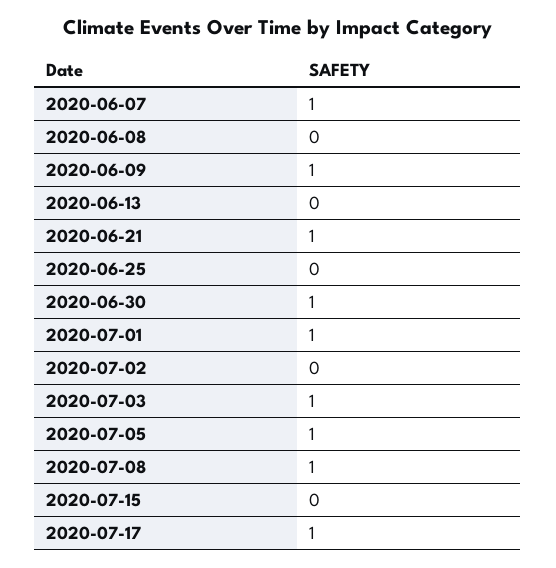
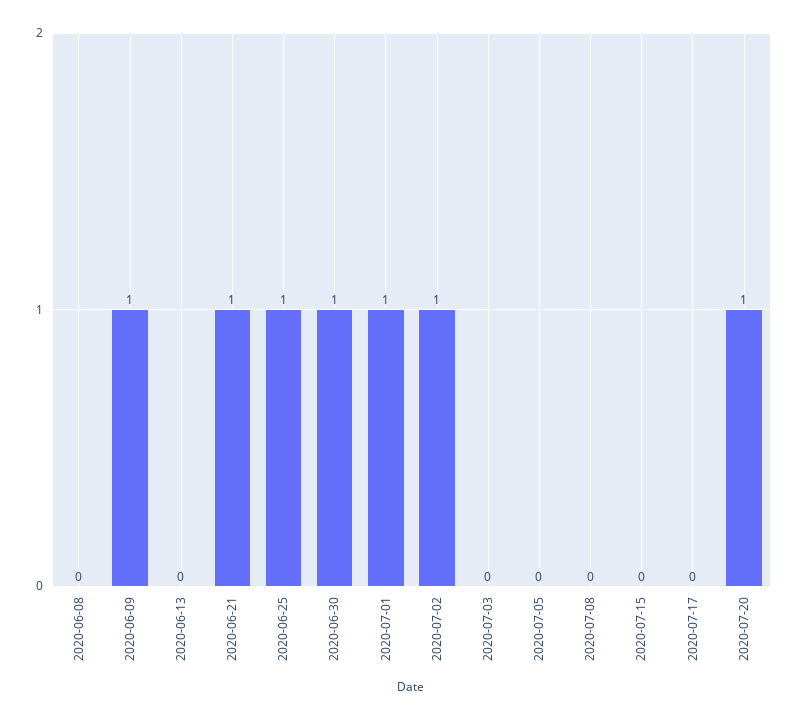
2020-06-07: 1 -> none
2020-06-25: 0 -> 1
2020-07-02: 0 -> 1
2020-07-03: 1 -> 0
2020-07-05: 1 -> 0
2020-07-08: 1 -> 0
2020-07-17: 1 -> 0
2020-07-20: none -> 1

